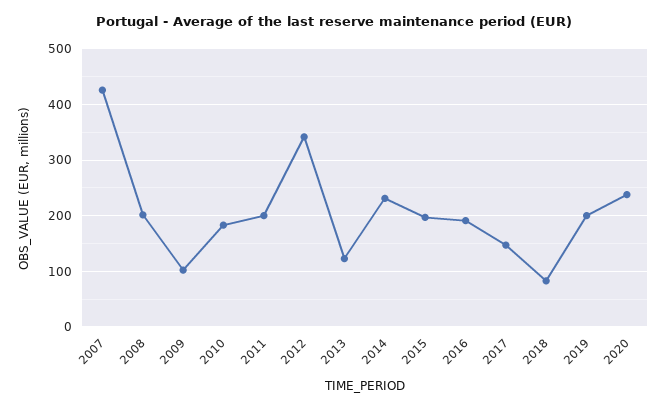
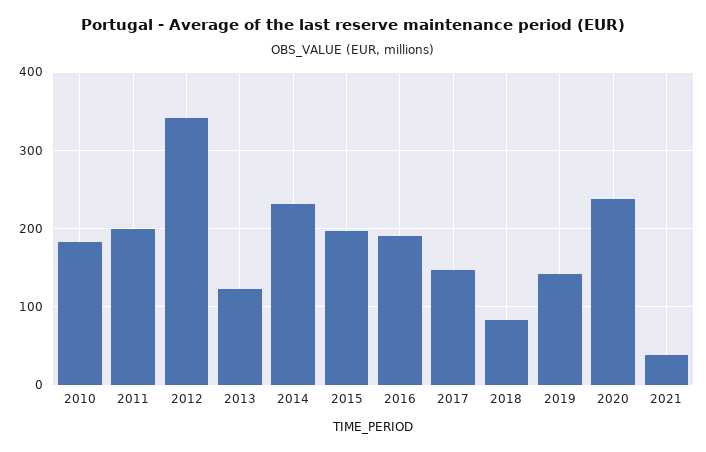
2007: 420 -> none
2008: 200 -> none
2009: 100 -> none
2019: 200 -> 140
2021: none -> 40

